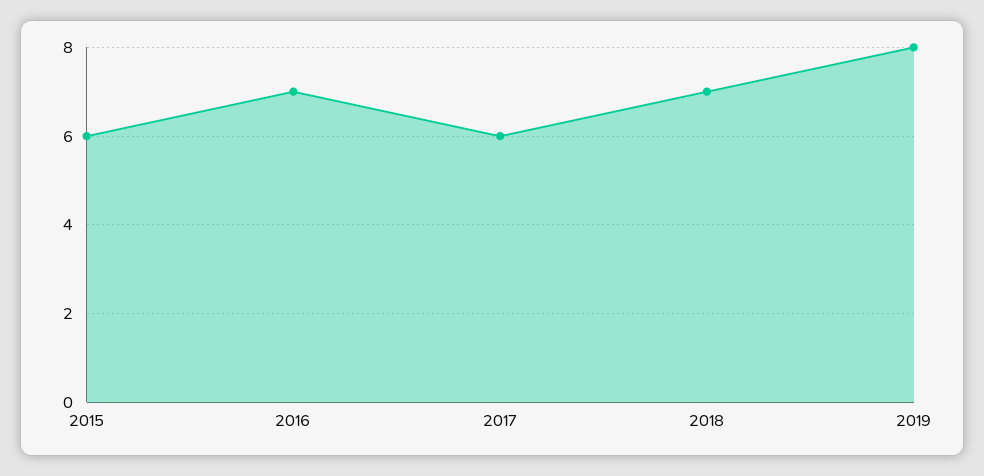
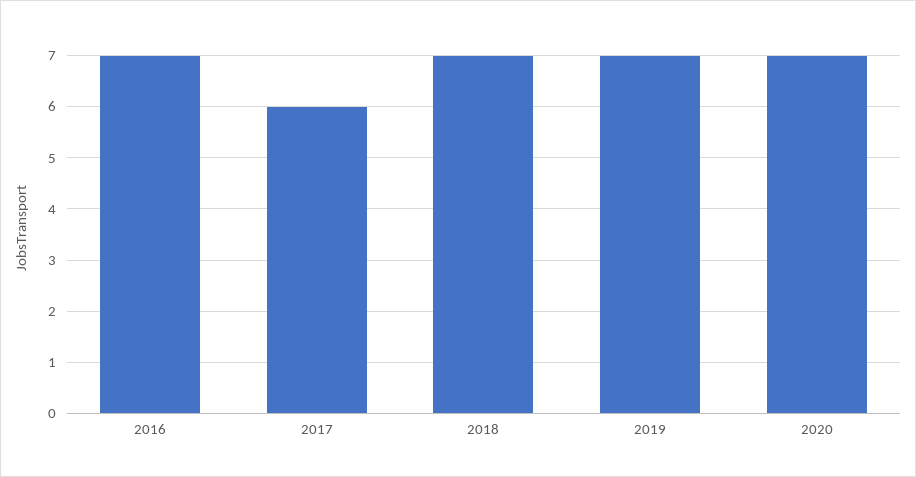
2015: 6 -> none
2019: 8 -> 7
2020: none -> 7

